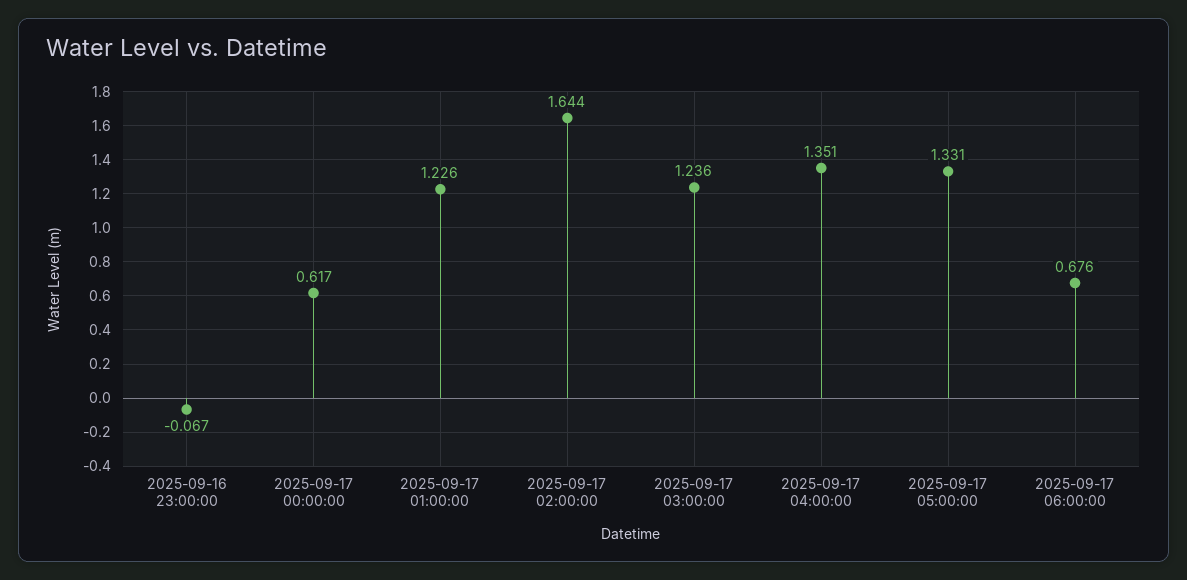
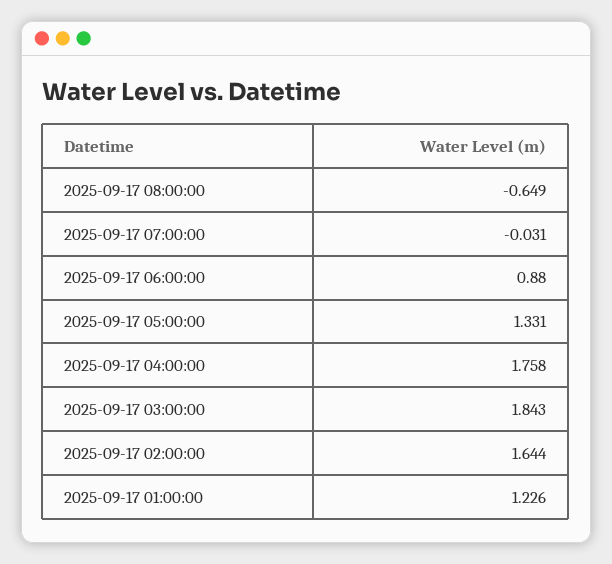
2025-09-16 23:00:00: -0.067 -> none
2025-09-17 00:00:00: 0.617 -> none
2025-09-17 03:00:00: 1.236 -> 1.843
2025-09-17 04:00:00: 1.351 -> 1.758
2025-09-17 06:00:00: 0.676 -> 0.88
2025-09-17 08:00:00: none -> -0.649
2025-09-17 07:00:00: none -> -0.031

